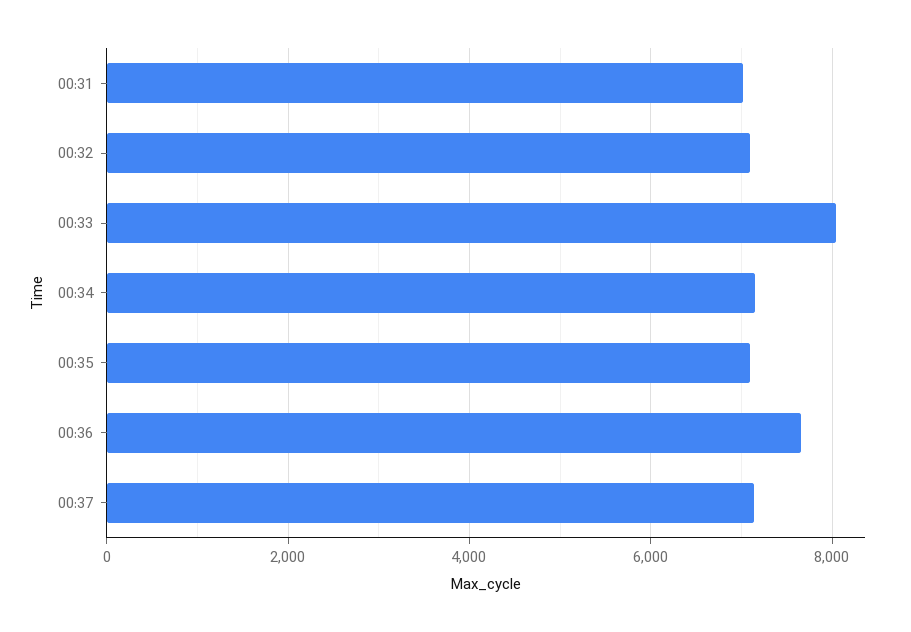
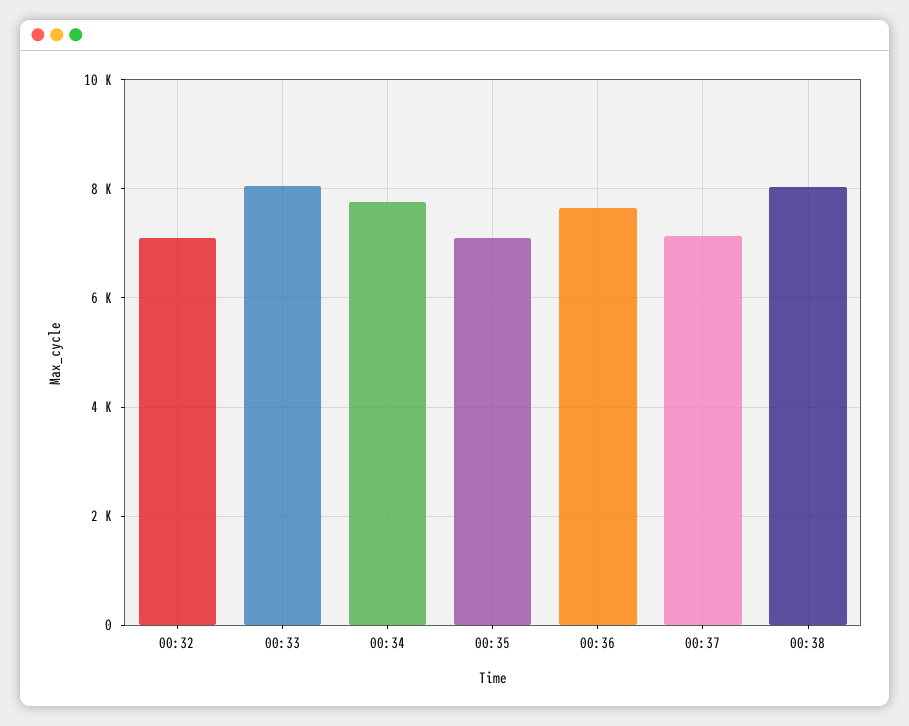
00:31: 7000 -> none
00:34: 7200 -> 7800
00:38: none -> 8000

